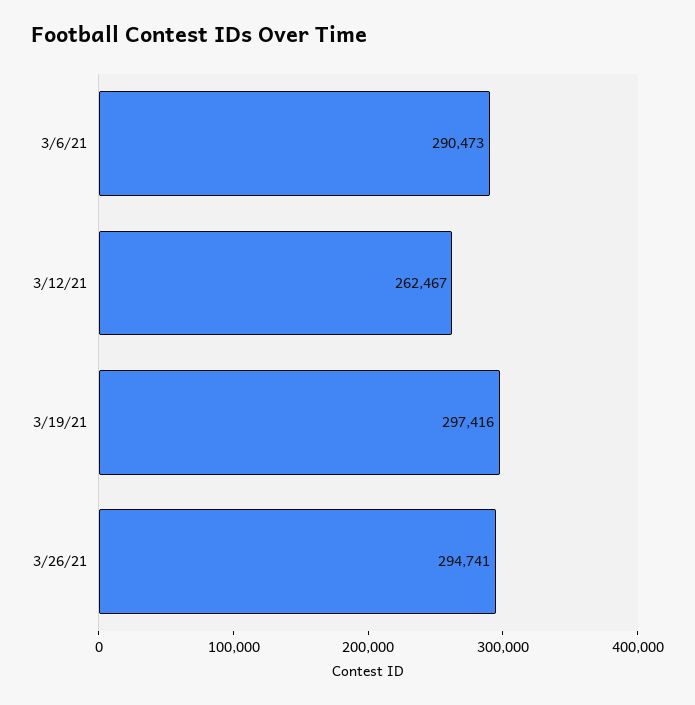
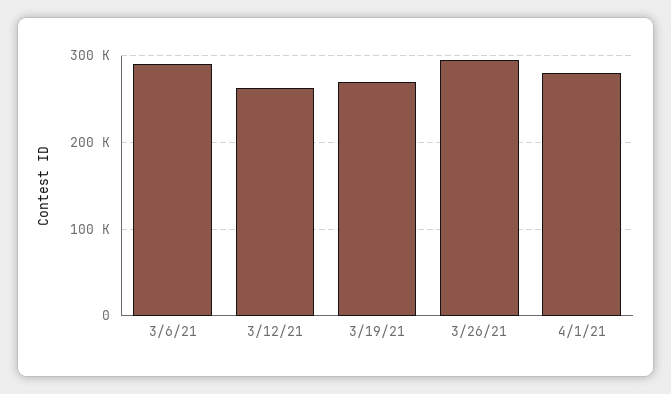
3/19/21: 297416 -> 270000
4/1/21: none -> 280000

